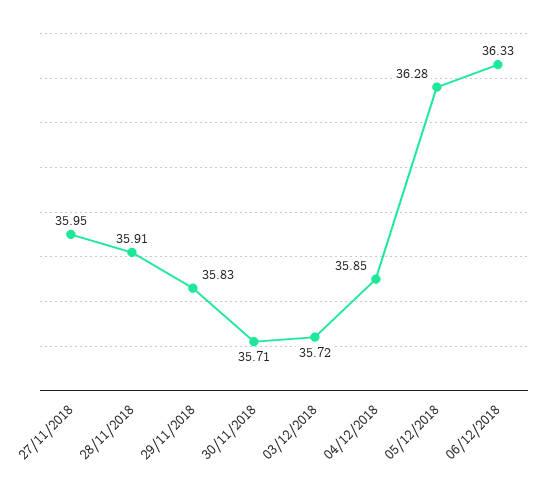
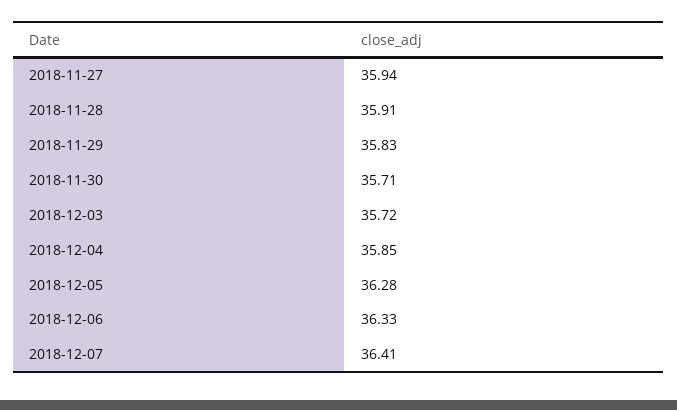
27/11/2018: 35.95 -> 35.94
2018-12-07: none -> 36.41

